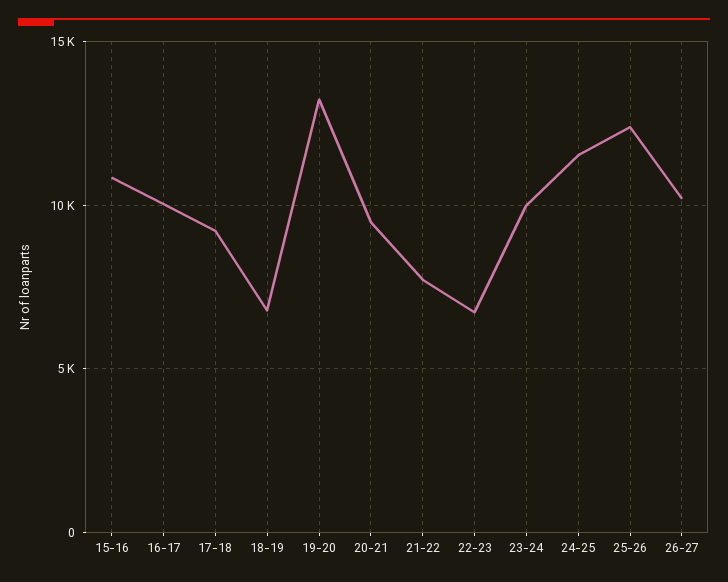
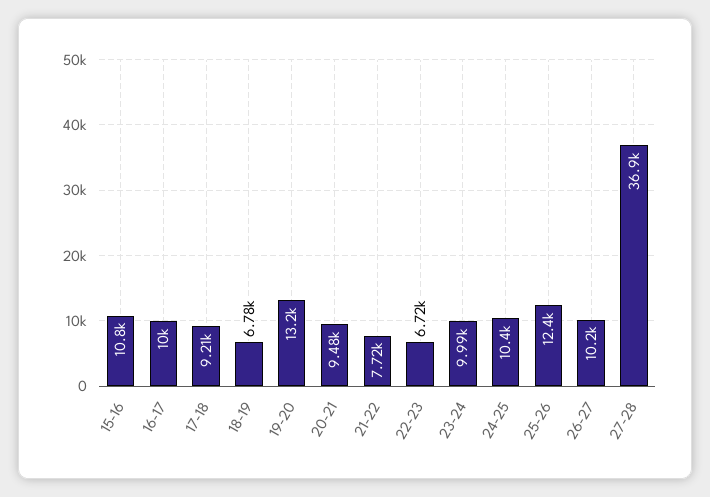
24-25: 11500 -> 10400
27-28: none -> 36900

